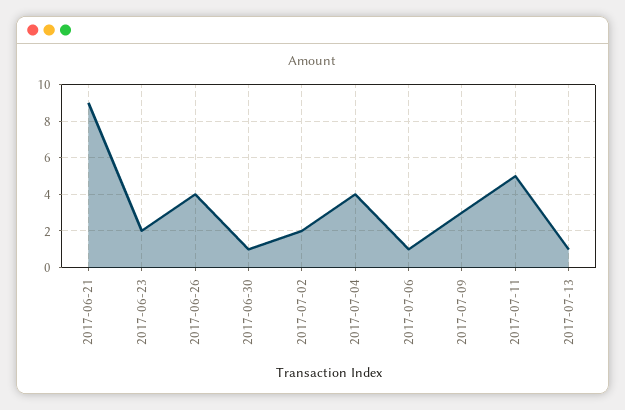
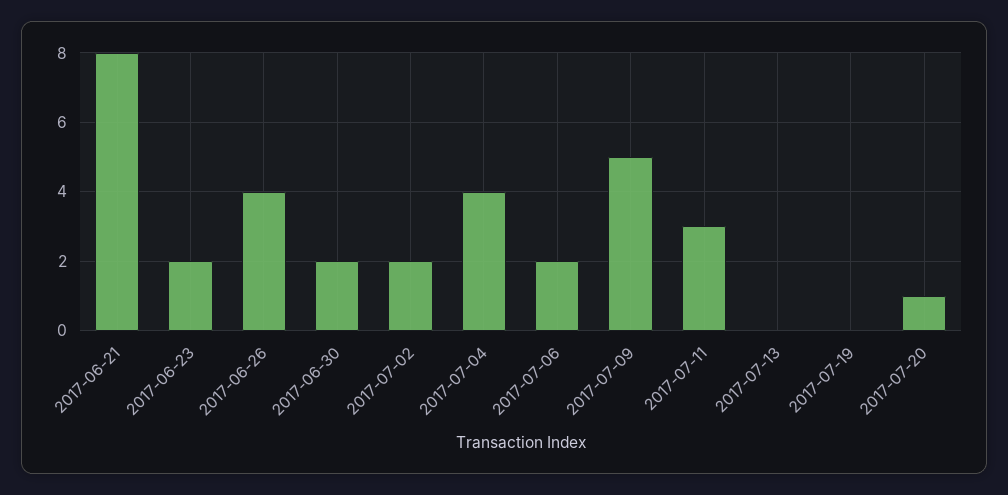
2017-06-21: 9 -> 8
2017-06-30: 1 -> 2
2017-07-06: 1 -> 2
2017-07-09: 3 -> 5
2017-07-11: 5 -> 3
2017-07-13: 1 -> 0
2017-07-19: none -> 0
2017-07-20: none -> 1

